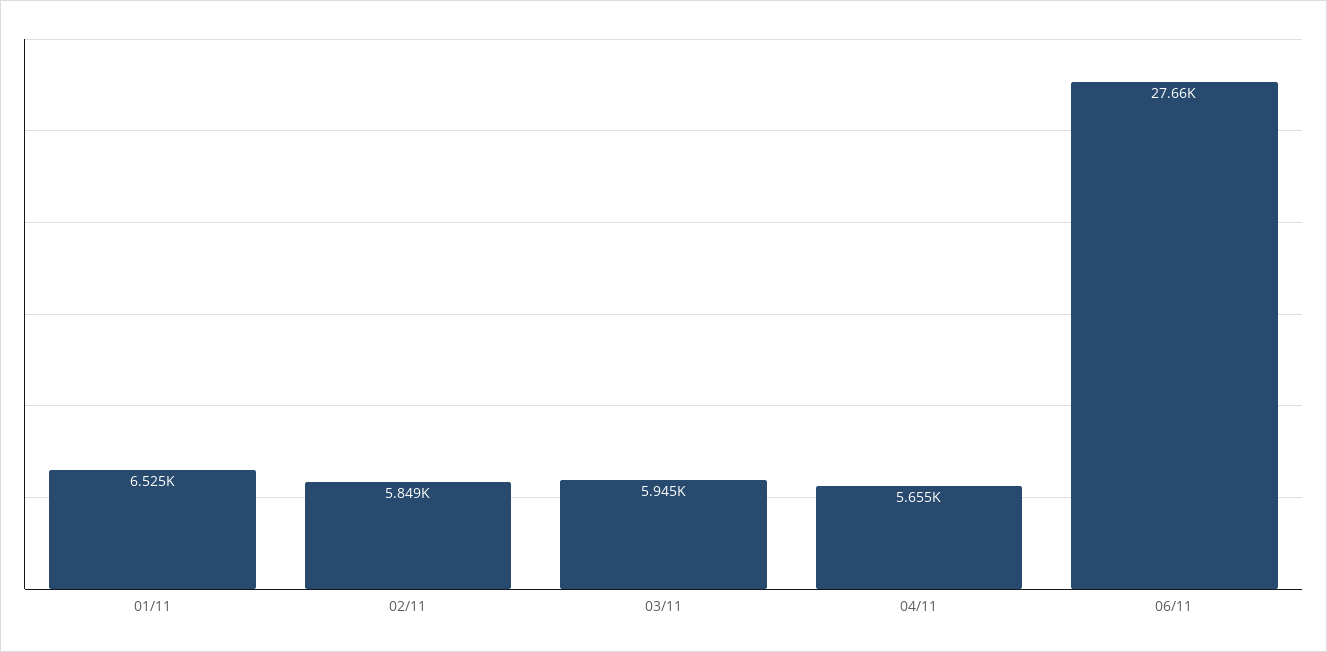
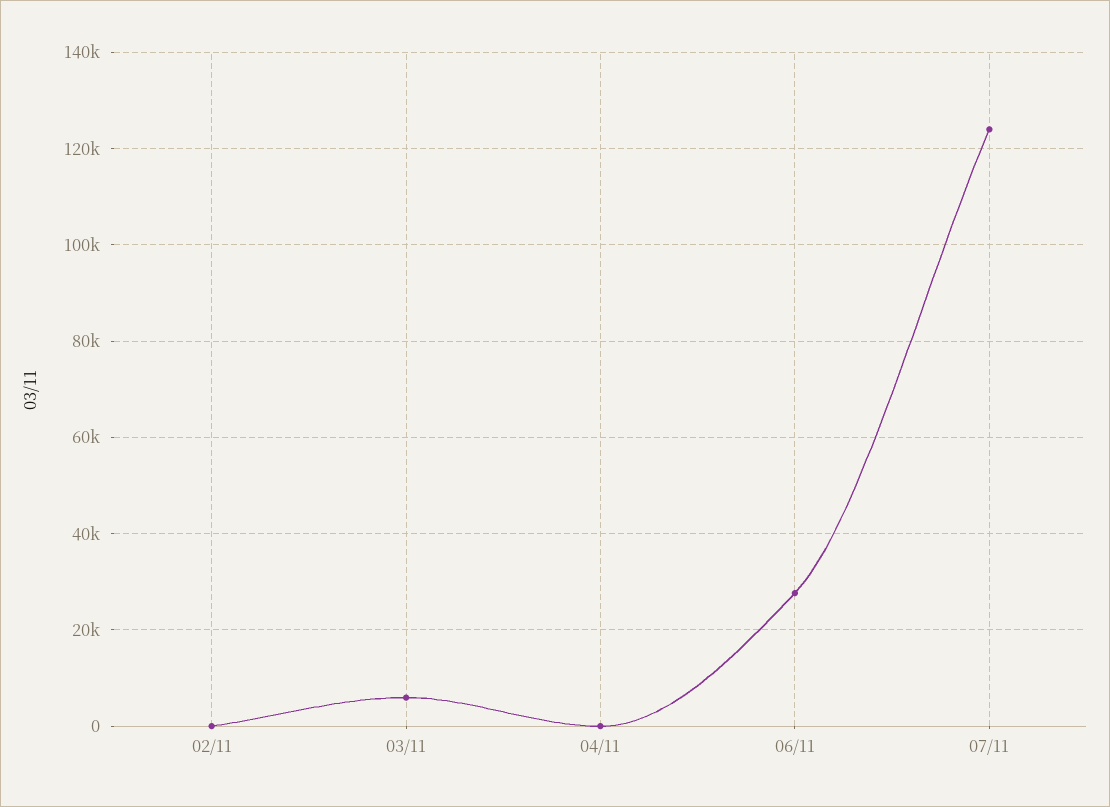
01/11: 6525 -> none
02/11: 5849 -> 0
04/11: 5655 -> 0
07/11: none -> 124000

